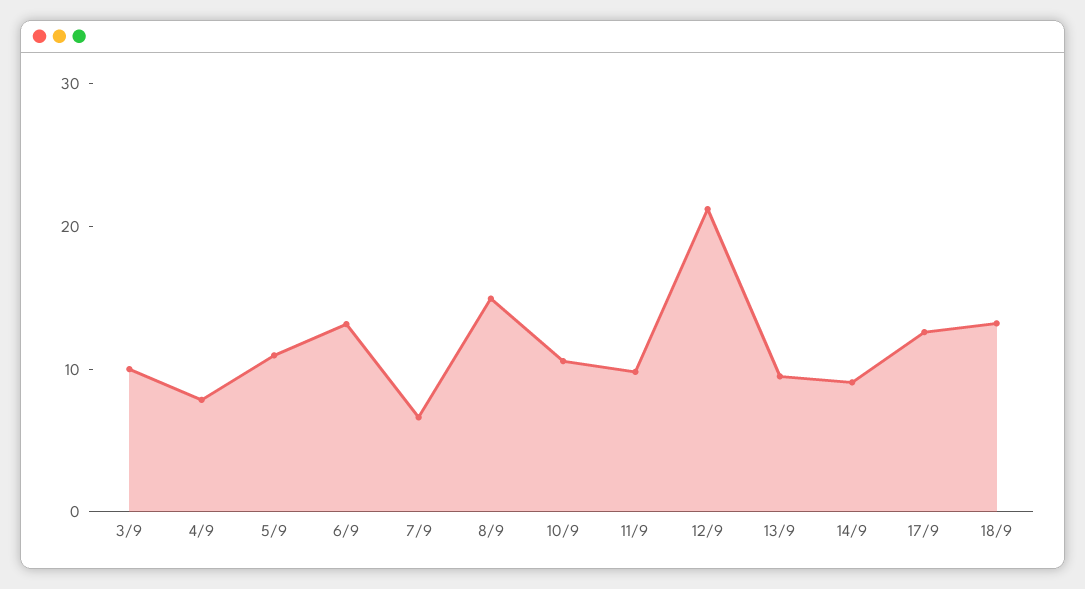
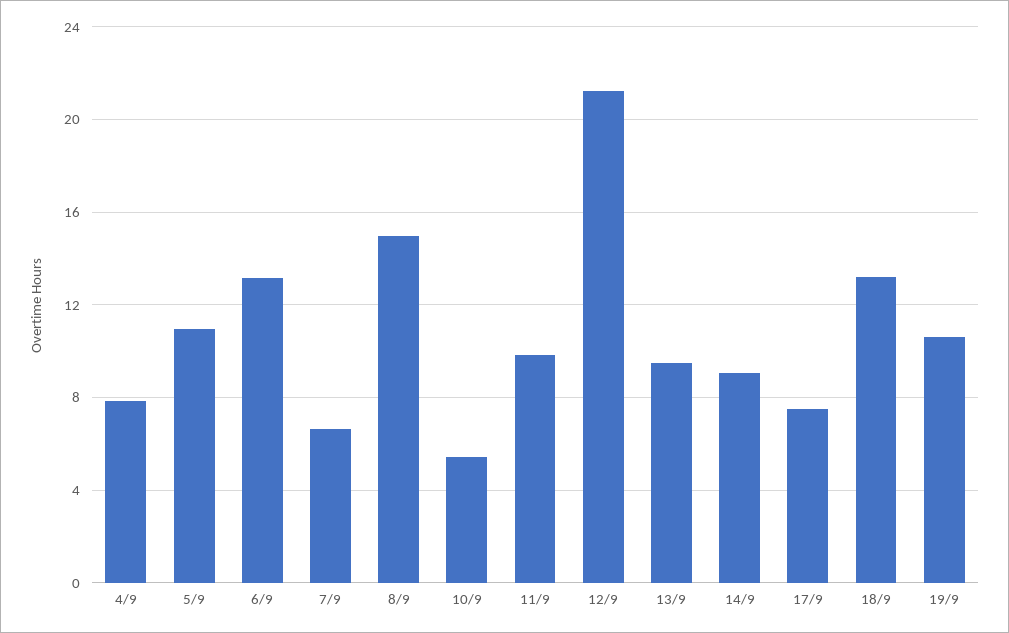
3/9: 10 -> none
10/9: 10 -> 5.5
17/9: 12 -> 7.5
19/9: none -> 10.5

